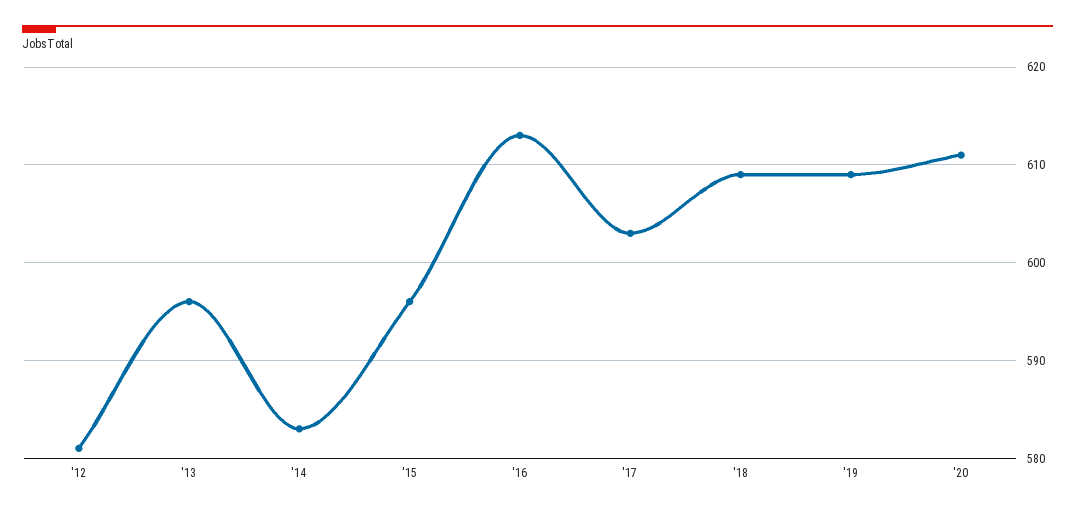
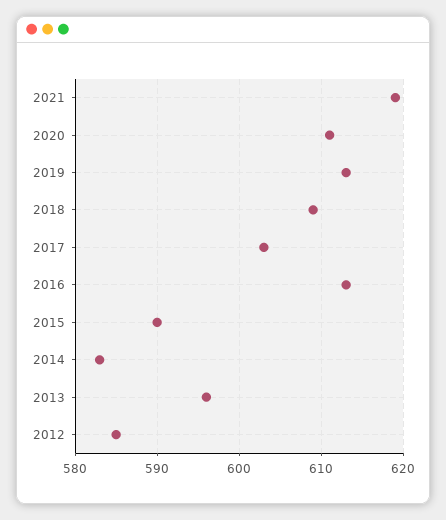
'12: 581 -> 585
'15: 596 -> 590
'19: 609 -> 613
2021: none -> 619

